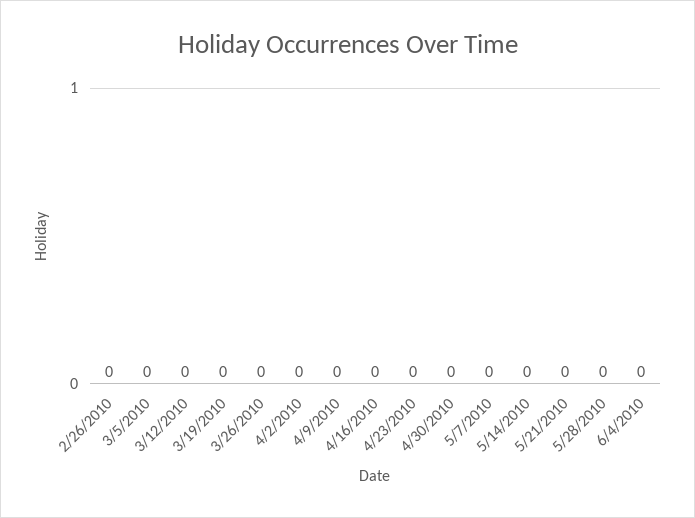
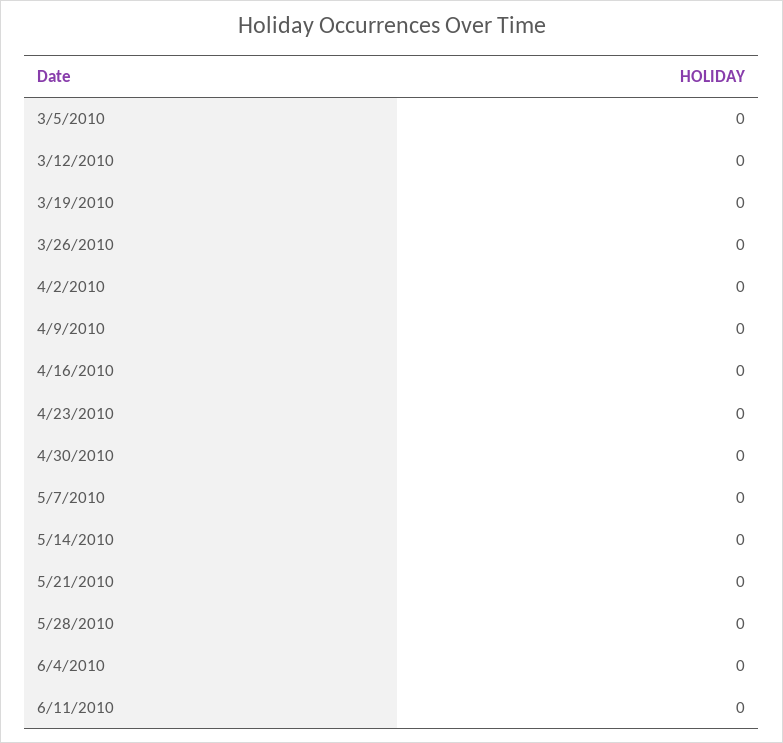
2/26/2010: 0 -> none
6/11/2010: none -> 0

